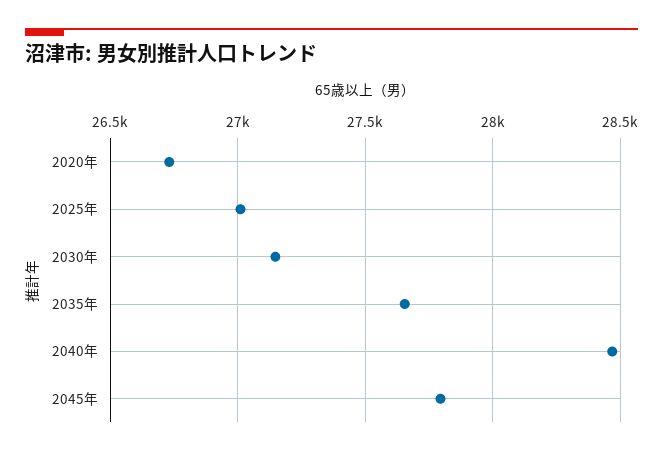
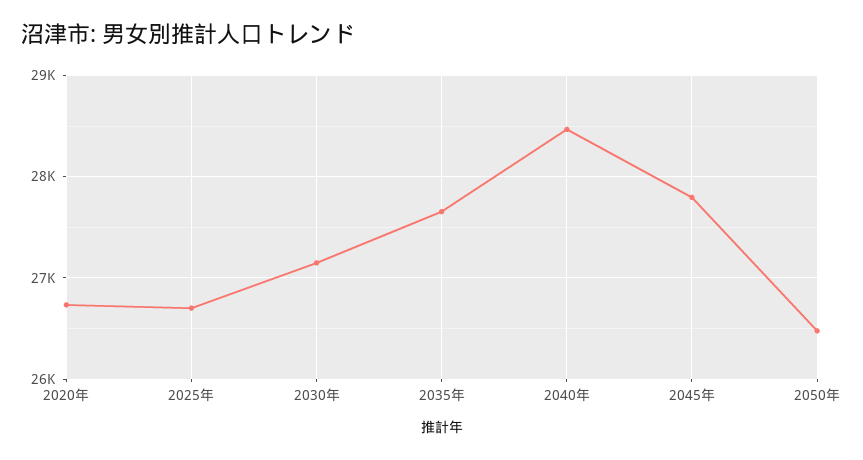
2025年: 27000 -> 26700
2050年: none -> 26500

